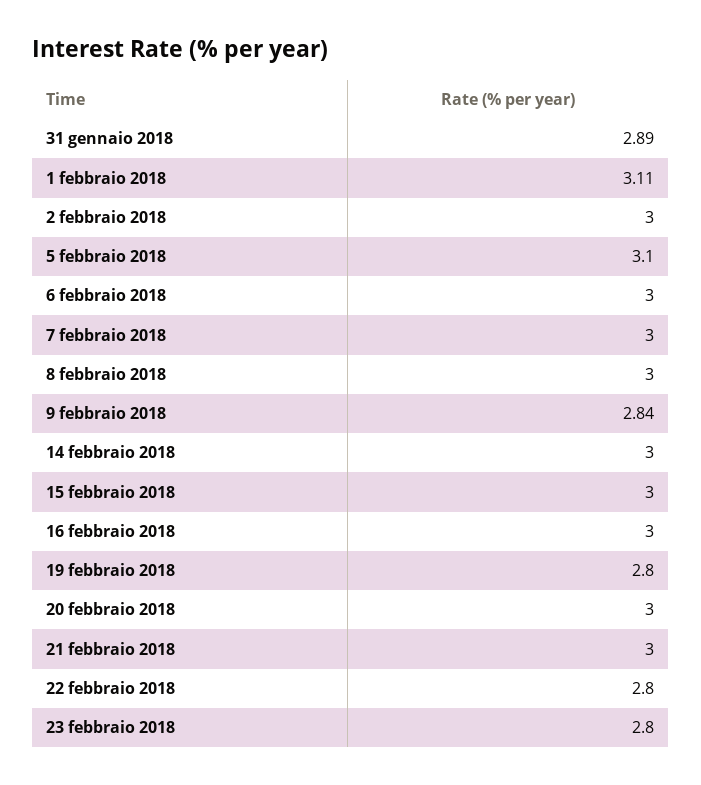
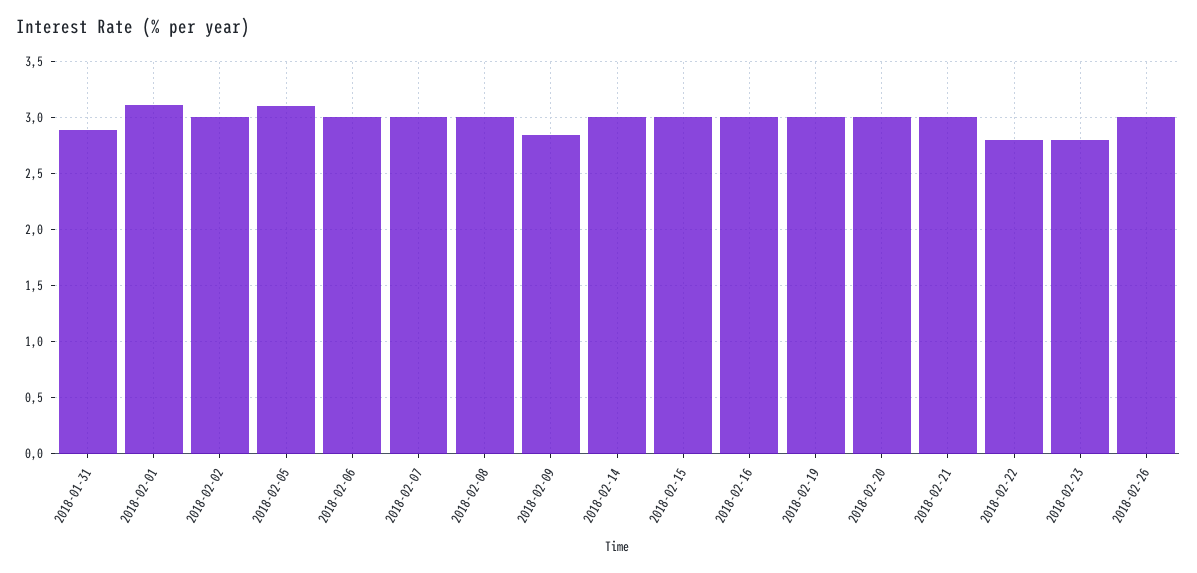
19 febbraio 2018: 2.8 -> 3
2018-02-26: none -> 3

